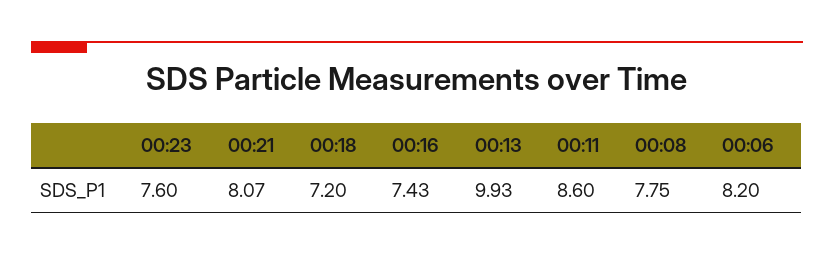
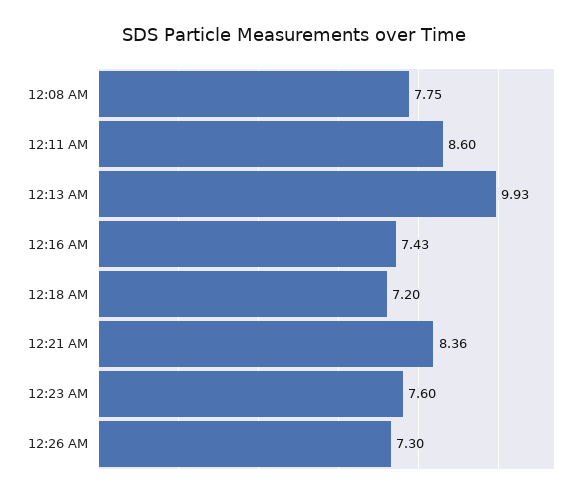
00:21: 8.07 -> 8.36
00:06: 8.2 -> none
12:26 AM: none -> 7.3

